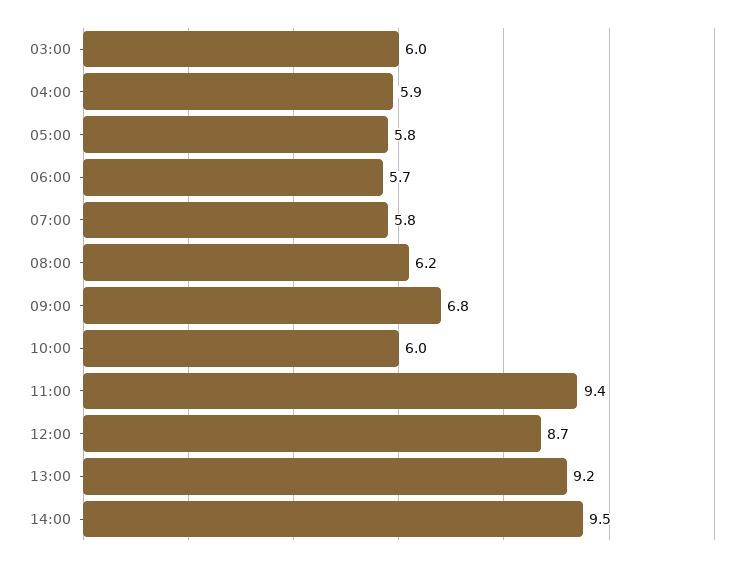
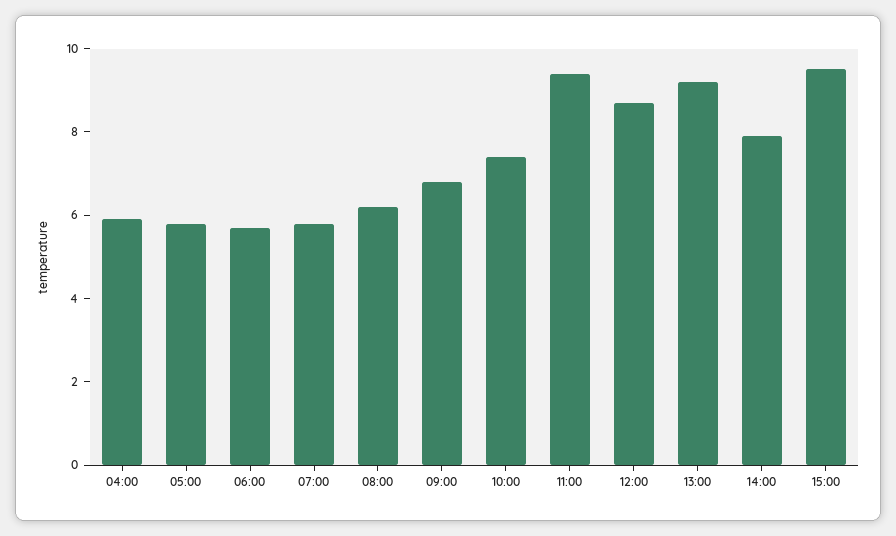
03:00: 6 -> none
10:00: 6 -> 7.5
14:00: 9.5 -> 8
15:00: none -> 9.5

